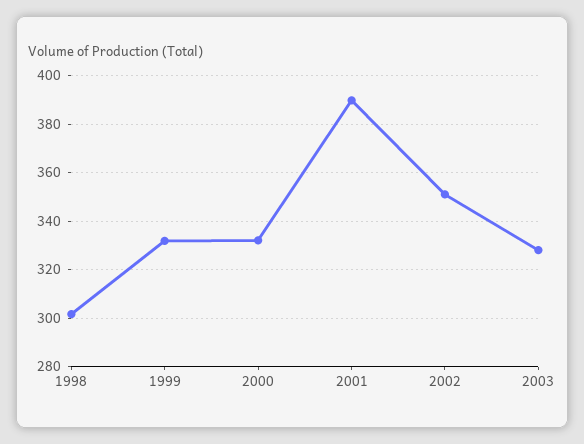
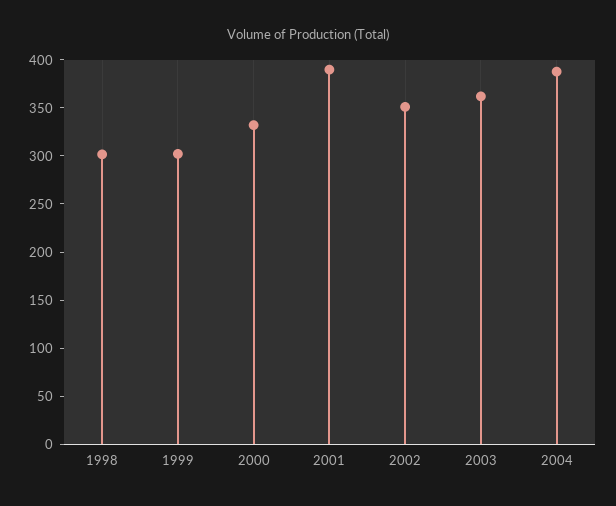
1999: 332.5 -> 300
2003: 327.5 -> 360
2004: none -> 390

